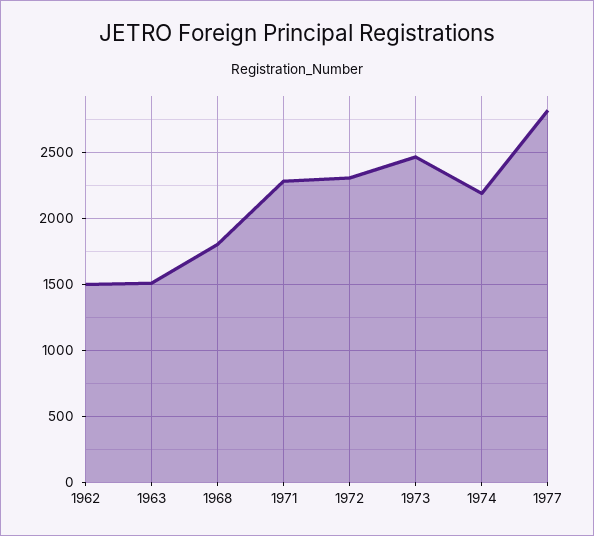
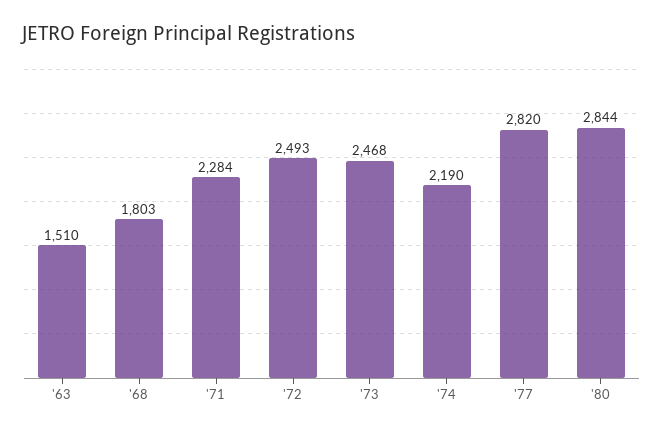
1962: 1500 -> none
1972: 2300 -> 2493
'80: none -> 2844

